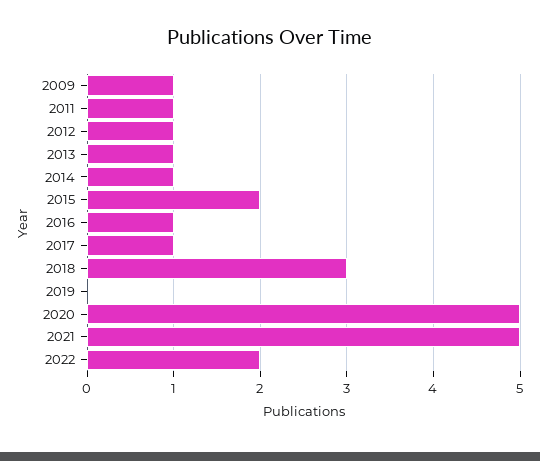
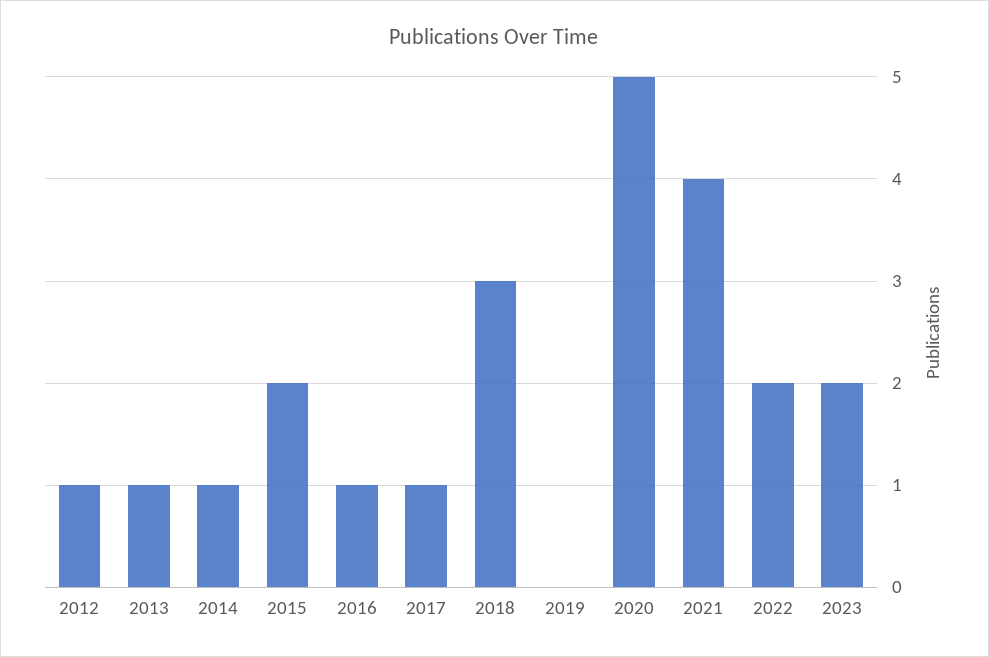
2009: 1 -> none
2011: 1 -> none
2021: 5 -> 4
2023: none -> 2

